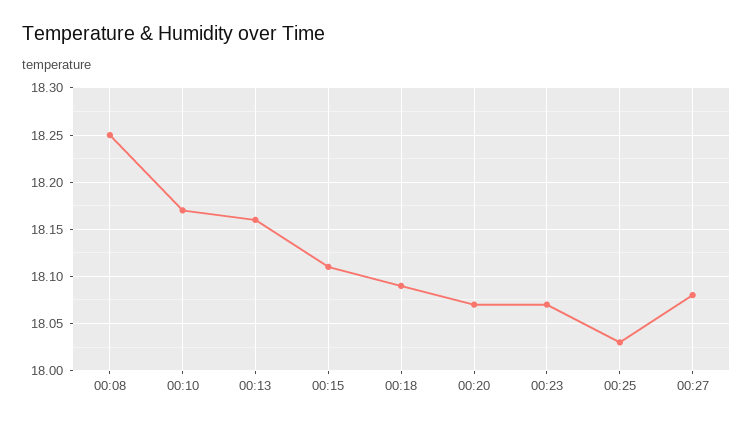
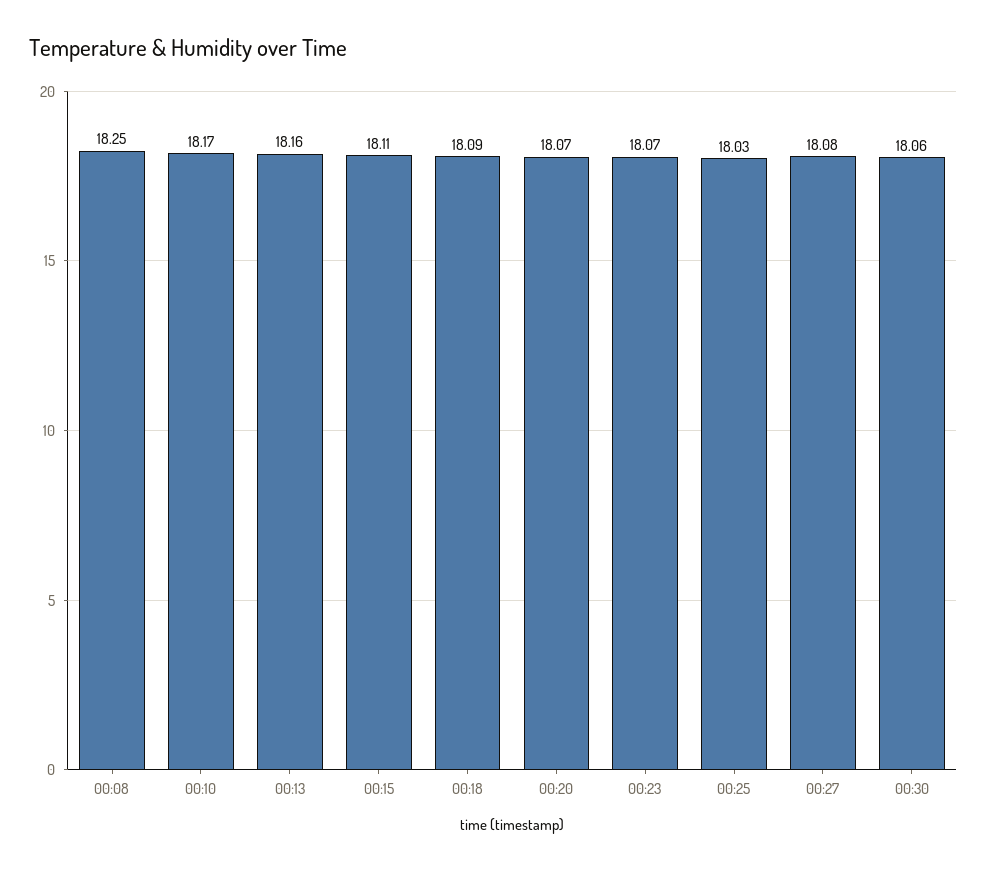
00:30: none -> 18.06

